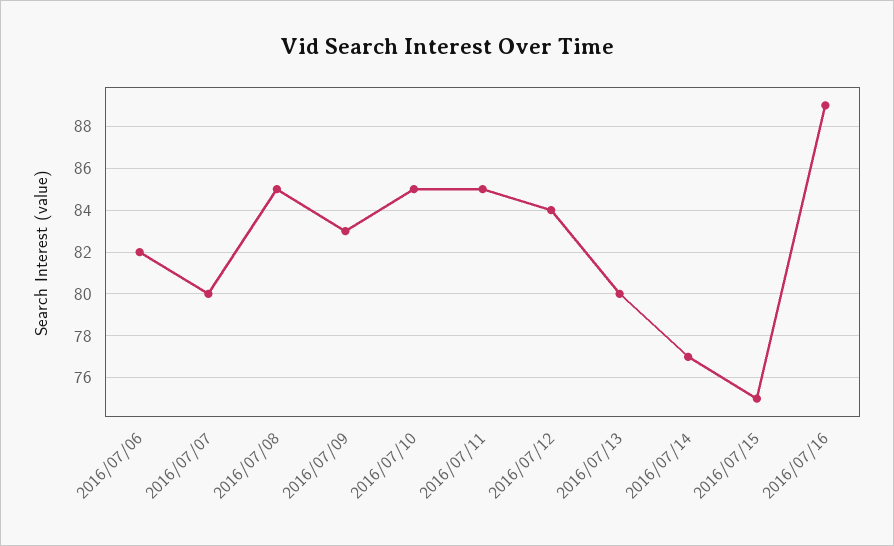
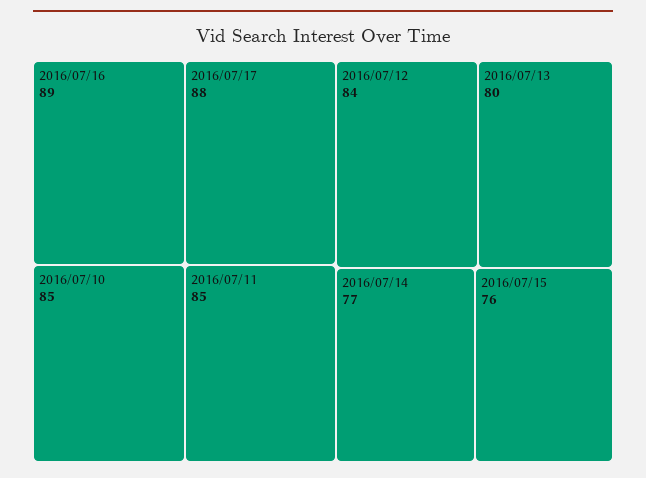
2016/07/06: 82 -> none
2016/07/07: 80 -> none
2016/07/08: 85 -> none
2016/07/09: 83 -> none
2016/07/15: 75 -> 76
2016/07/17: none -> 88

